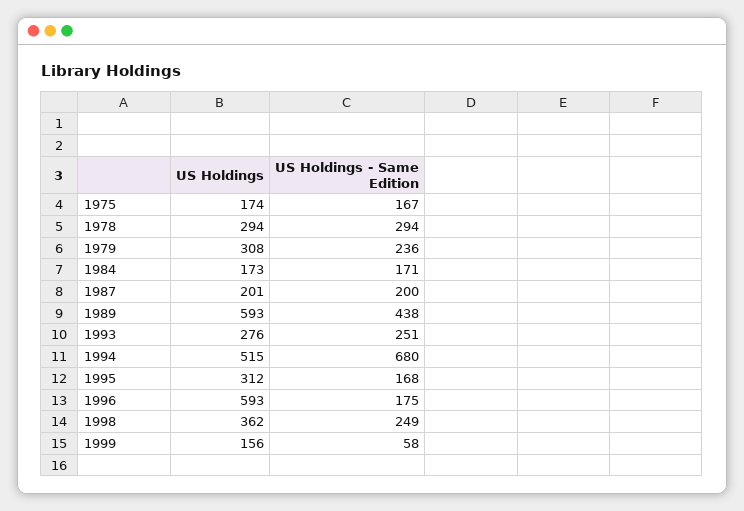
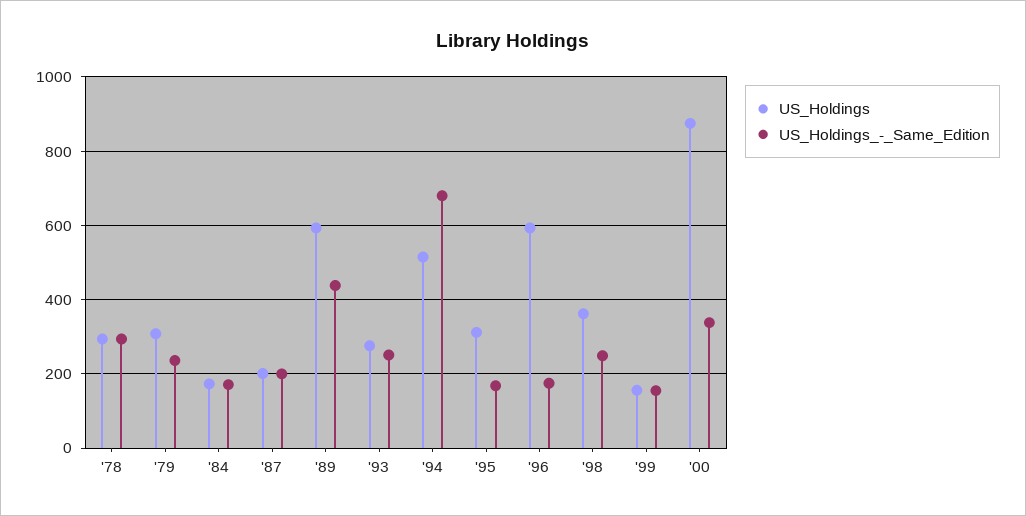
US Holdings, 1975: 174 -> none
US Holdings - Same Edition, 1975: 167 -> none
US Holdings - Same Edition, 1999: 58 -> 160
US Holdings, '00: none -> 880
US Holdings - Same Edition, '00: none -> 340

